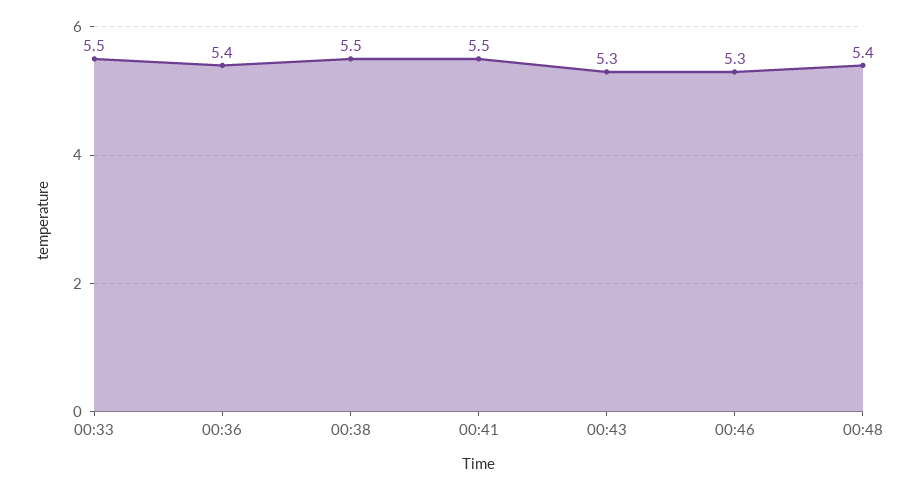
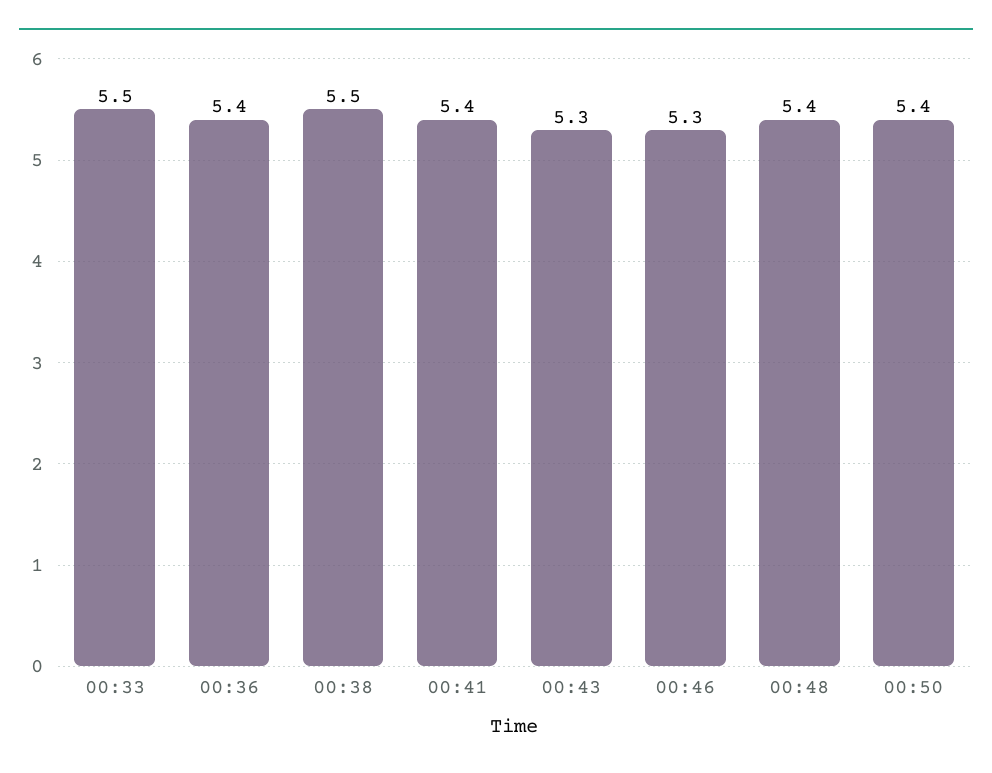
00:41: 5.5 -> 5.4
00:50: none -> 5.4

